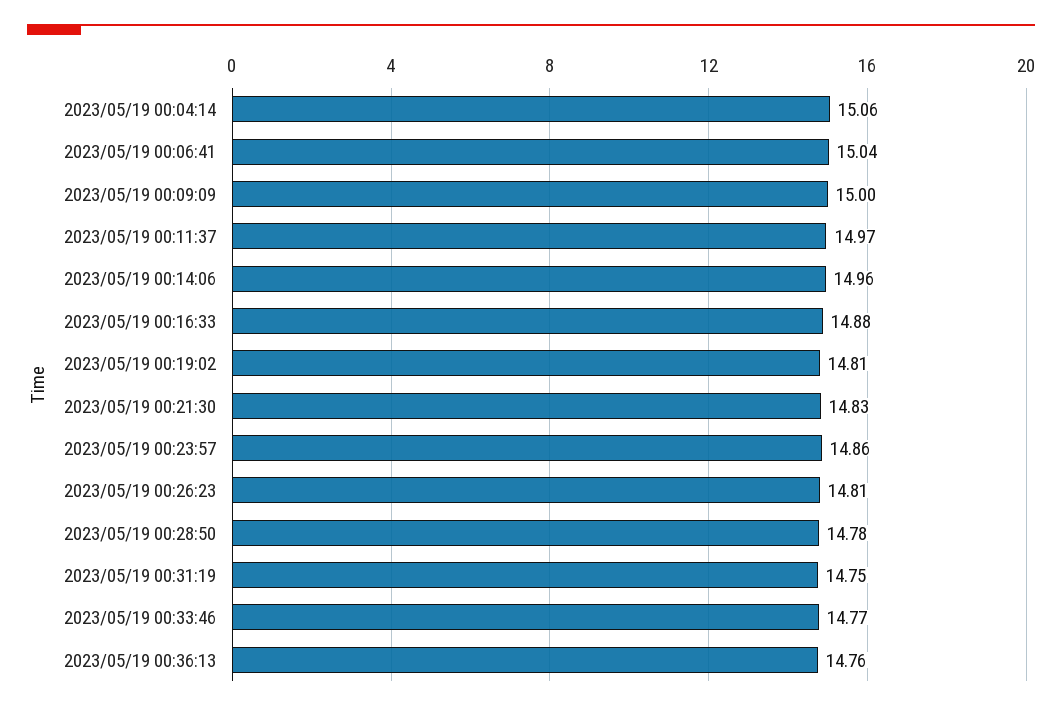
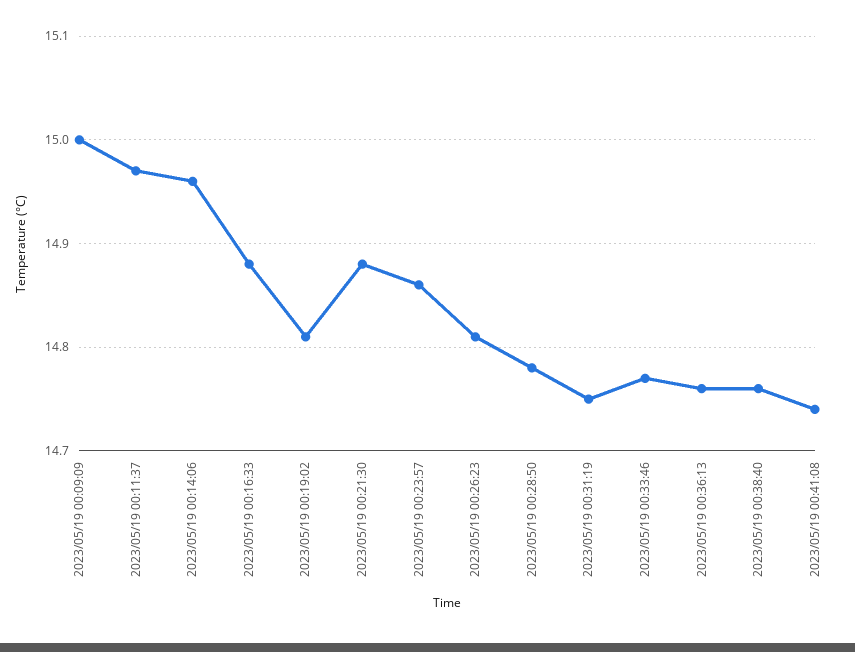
2023/05/19 00:04:14: 15.06 -> none
2023/05/19 00:06:41: 15.04 -> none
2023/05/19 00:21:30: 14.83 -> 14.88
2023/05/19 00:38:40: none -> 14.76
2023/05/19 00:41:08: none -> 14.74

